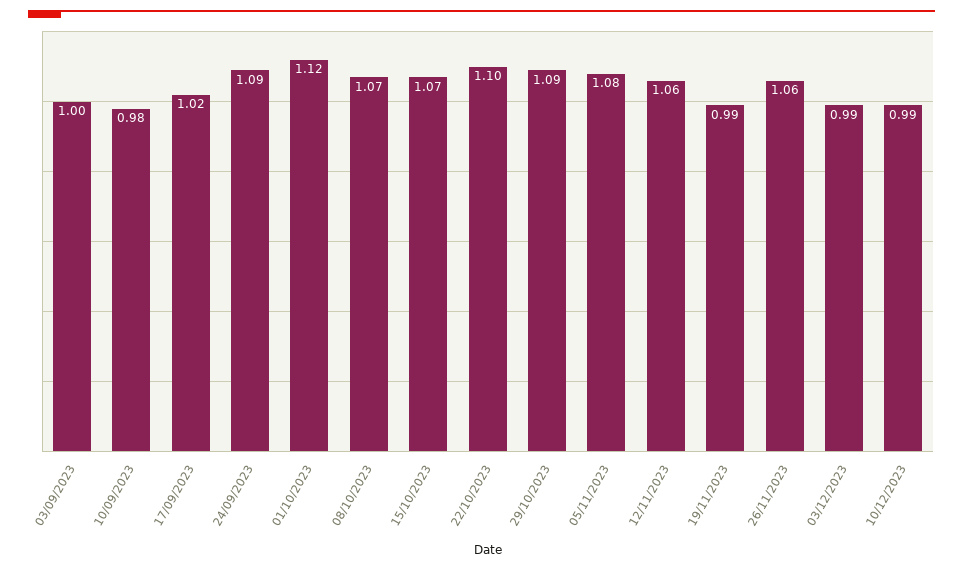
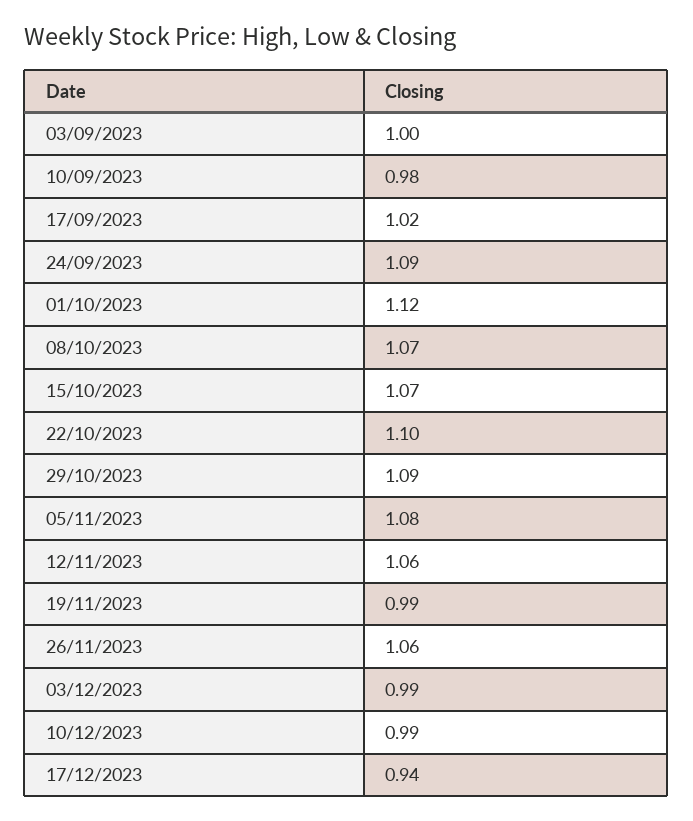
17/12/2023: none -> 0.94

